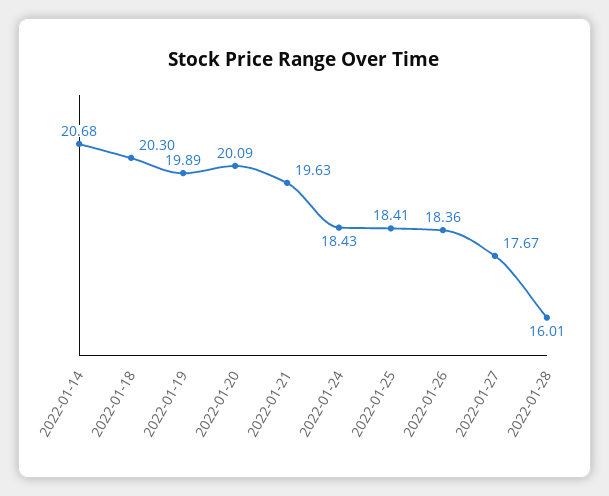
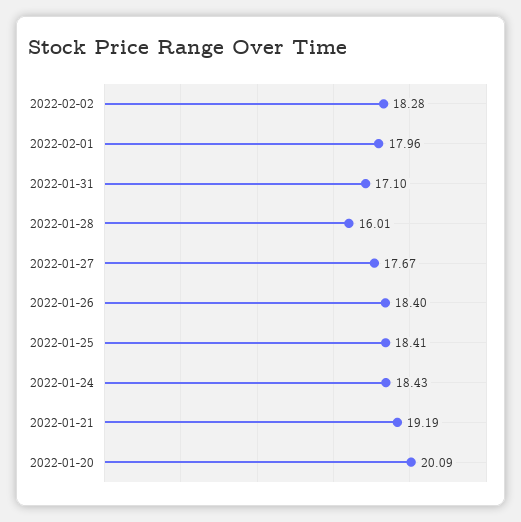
2022-01-14: 20.68 -> none
2022-01-18: 20.3 -> none
2022-01-19: 19.89 -> none
2022-01-21: 19.63 -> 19.19
2022-01-26: 18.36 -> 18.4
2022-02-02: none -> 18.28
2022-02-01: none -> 17.96
2022-01-31: none -> 17.1

